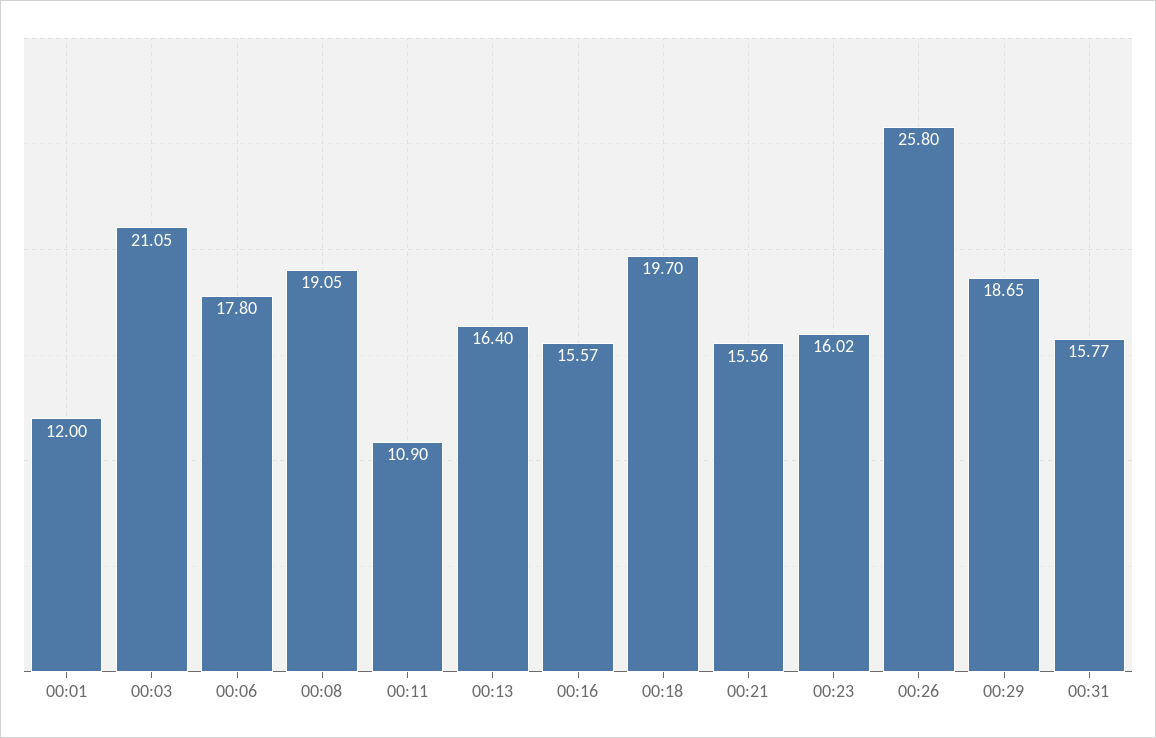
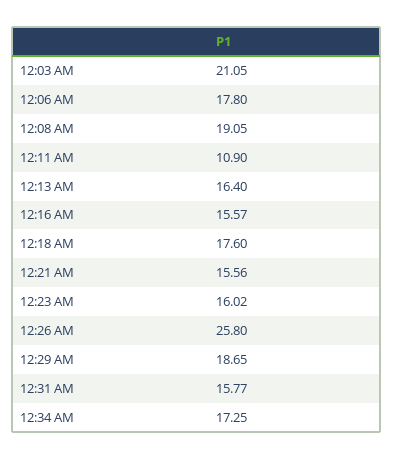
00:01: 12 -> none
00:18: 19.7 -> 17.6
12:34 AM: none -> 17.25

